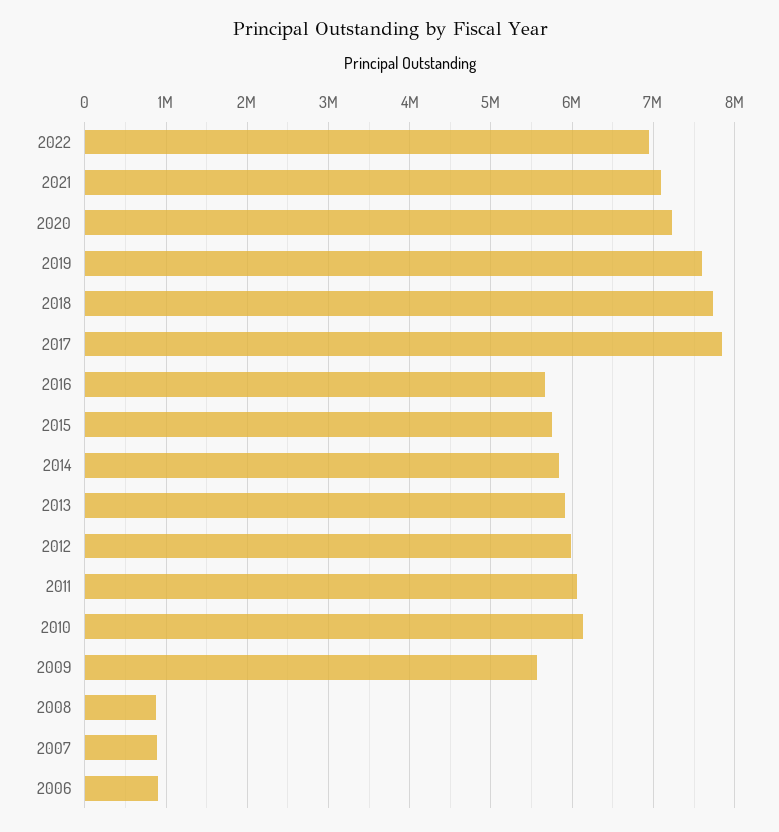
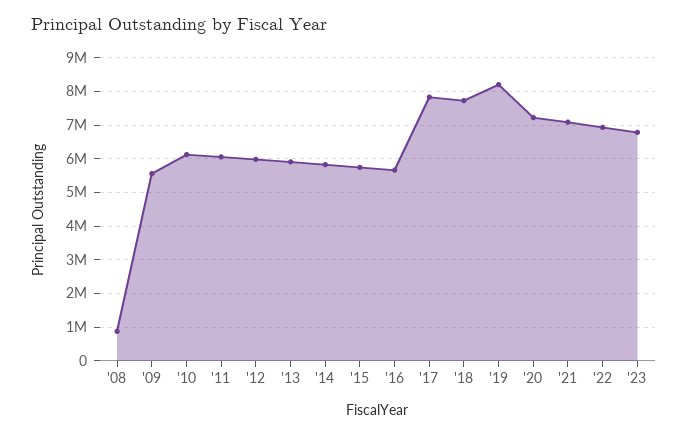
2019: 7600000 -> 8200000
2007: 900000 -> none
2006: 900000 -> none
'23: none -> 6800000

